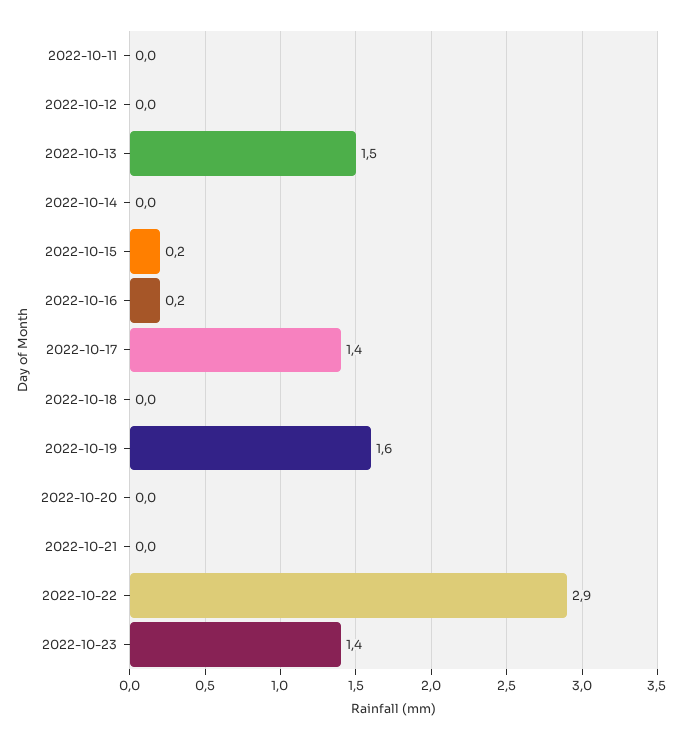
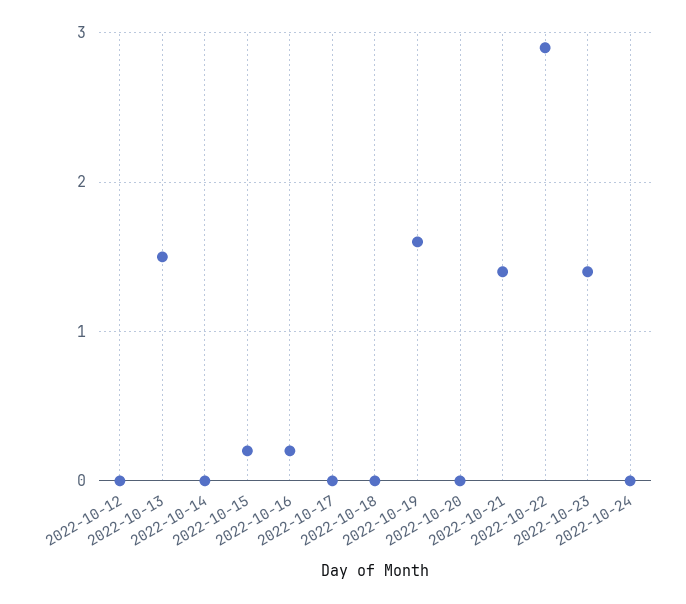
2022-10-11: 0 -> none
2022-10-17: 1.4 -> 0
2022-10-21: 0 -> 1.4
2022-10-24: none -> 0

